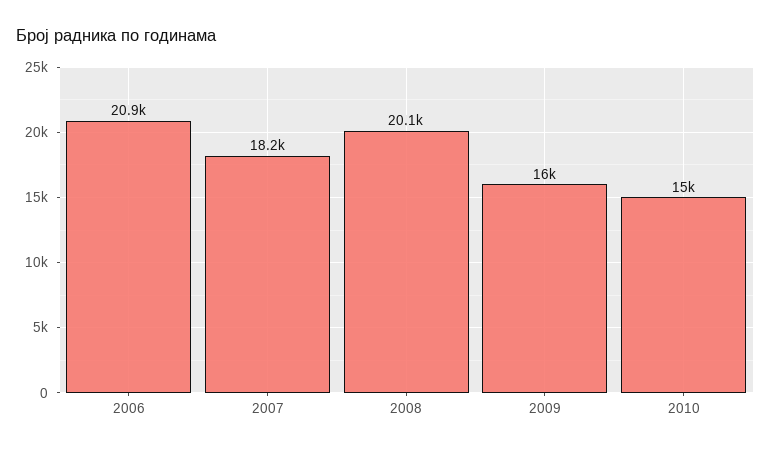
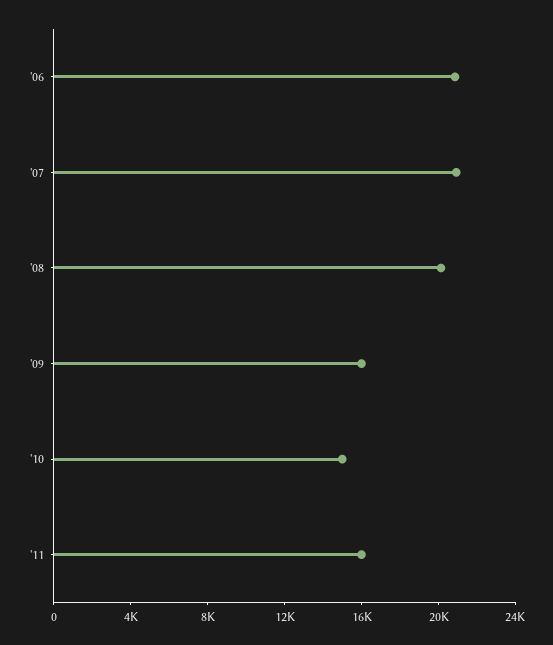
2007: 18200 -> 21000
'11: none -> 16000

